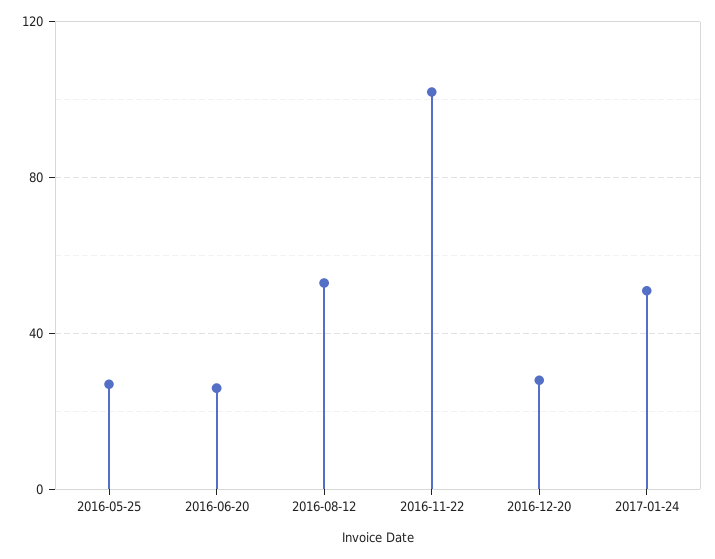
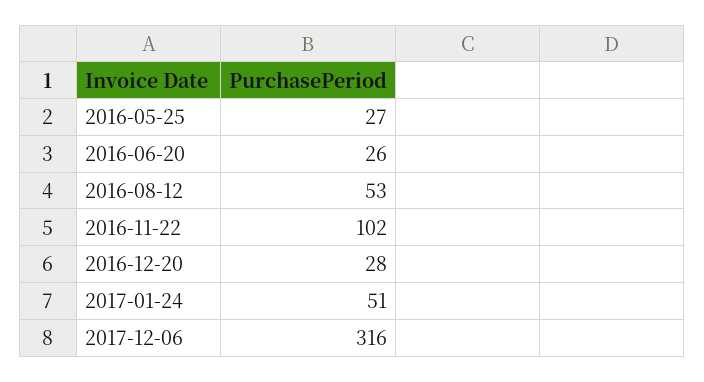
2017-12-06: none -> 316

